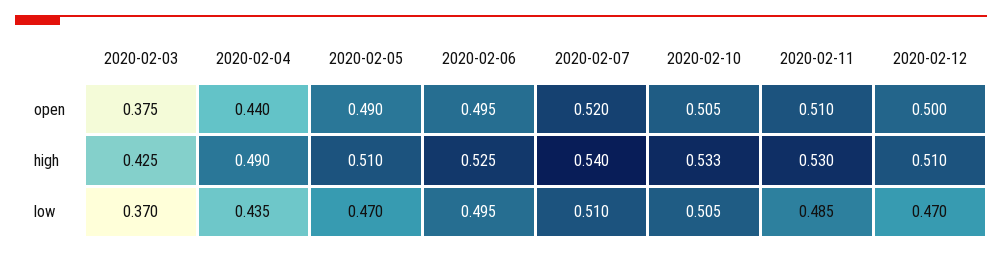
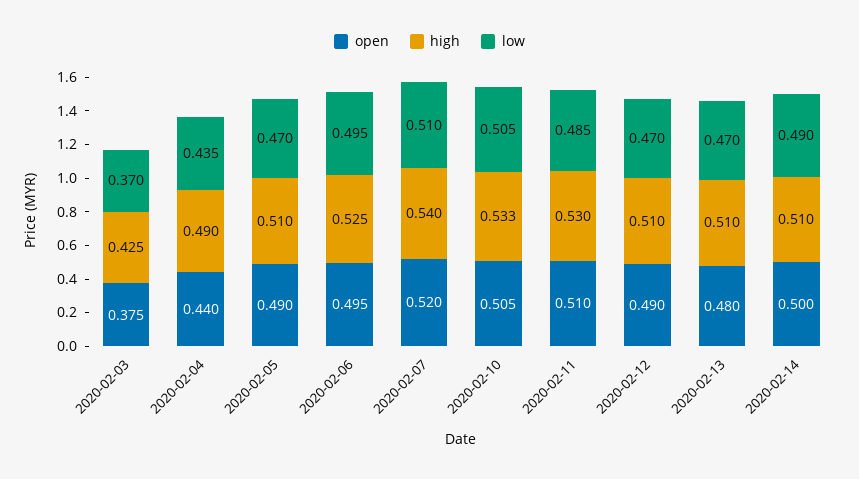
open, 2020-02-12: 0.5 -> 0.49
open, 2020-02-13: none -> 0.48
high, 2020-02-13: none -> 0.51
low, 2020-02-13: none -> 0.47
open, 2020-02-14: none -> 0.5
high, 2020-02-14: none -> 0.51
low, 2020-02-14: none -> 0.49

